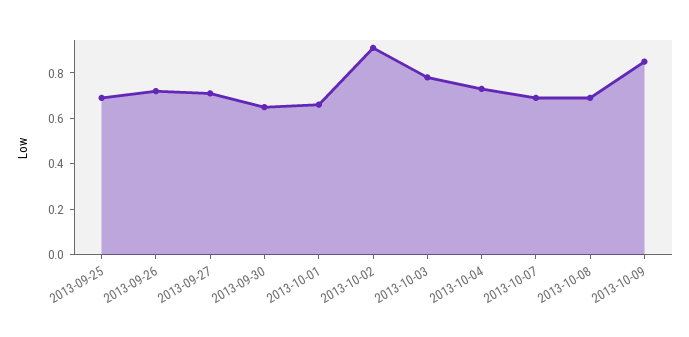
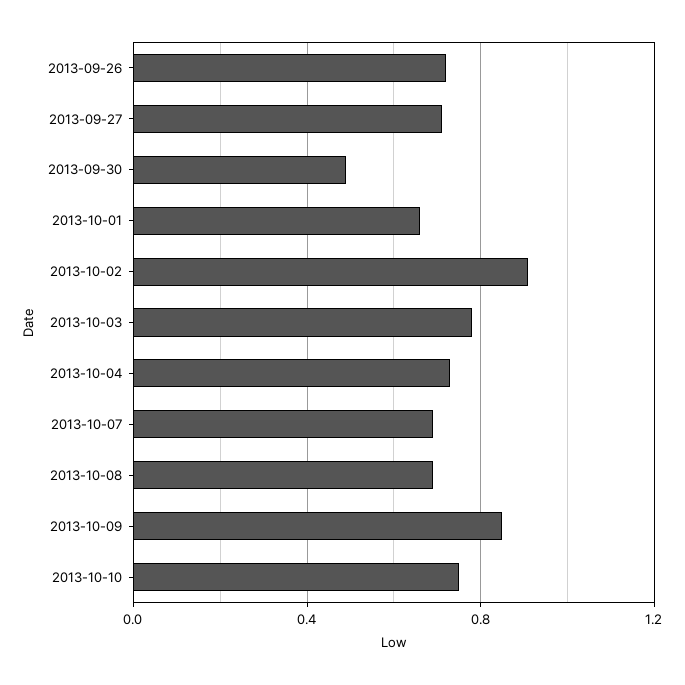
2013-09-25: 0.7 -> none
2013-09-30: 0.65 -> 0.5
2013-10-10: none -> 0.75

